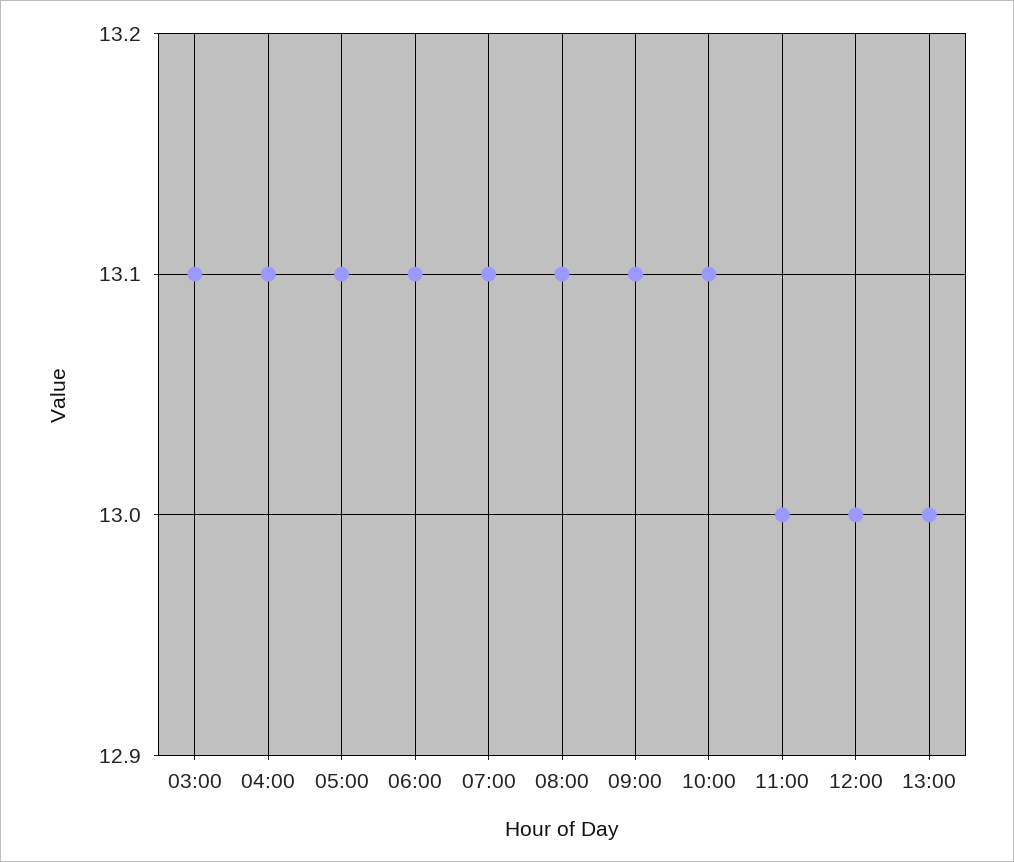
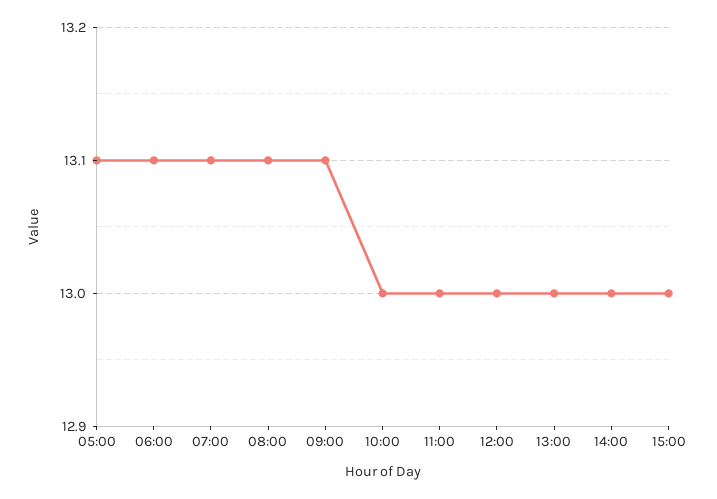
03:00: 13.1 -> none
04:00: 13.1 -> none
10:00: 13.1 -> 13
14:00: none -> 13
15:00: none -> 13

